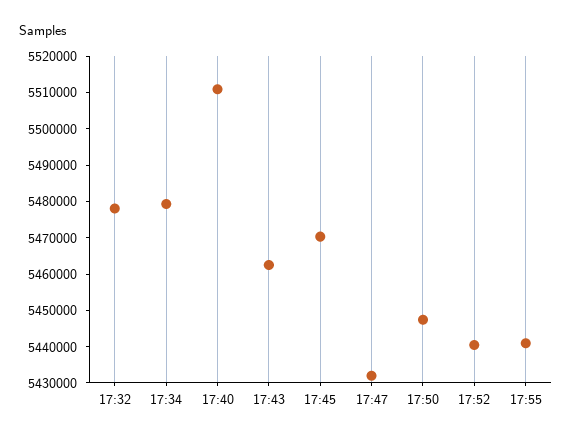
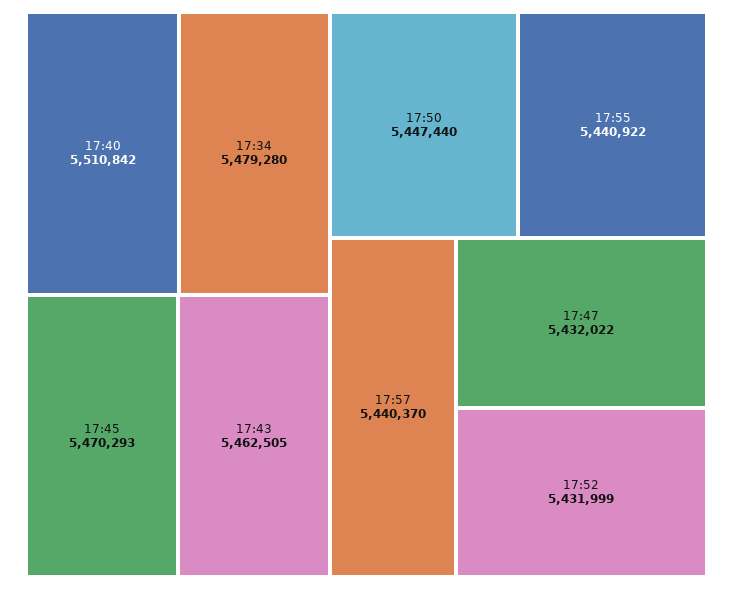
17:32: 5477500 -> none
17:52: 5440000 -> 5431999
17:57: none -> 5440370

